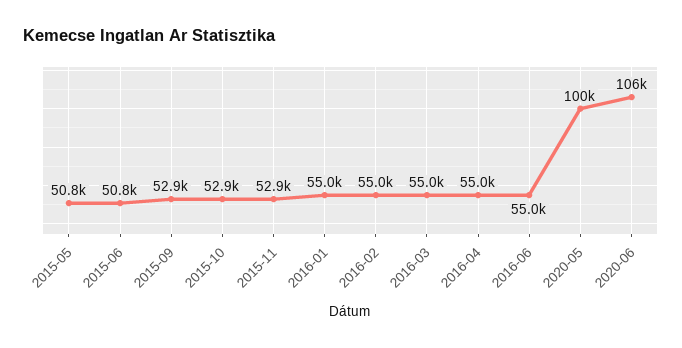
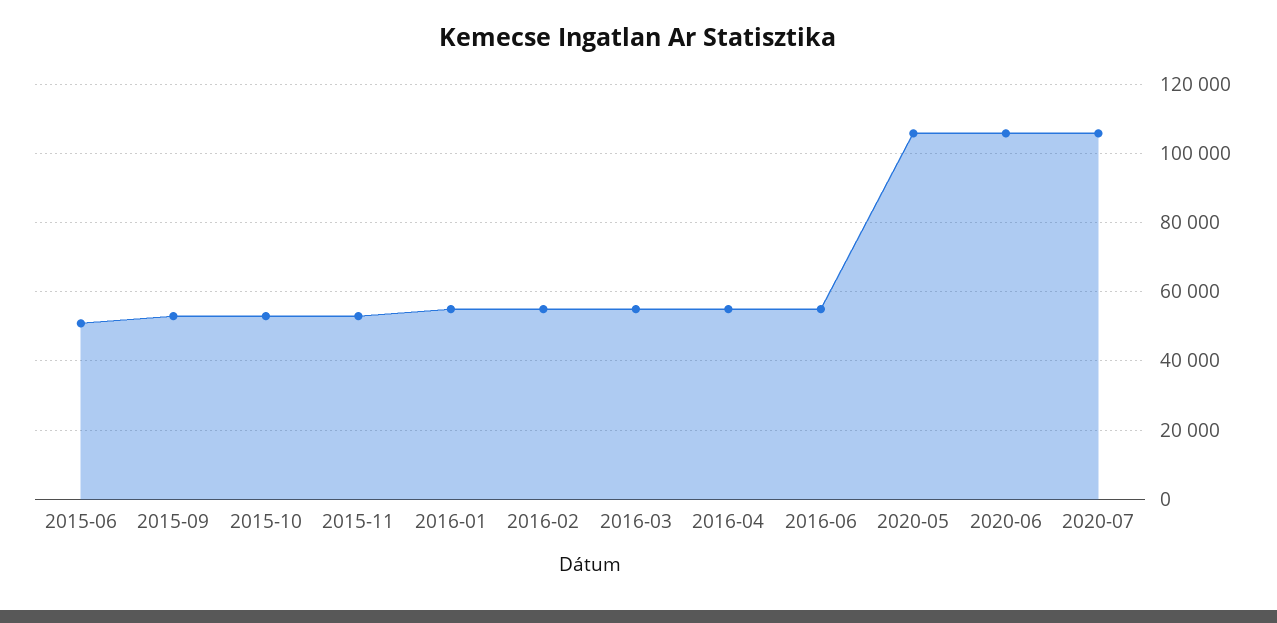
2015-05: 50800 -> none
2020-05: 100000 -> 106000
2020-07: none -> 106000

